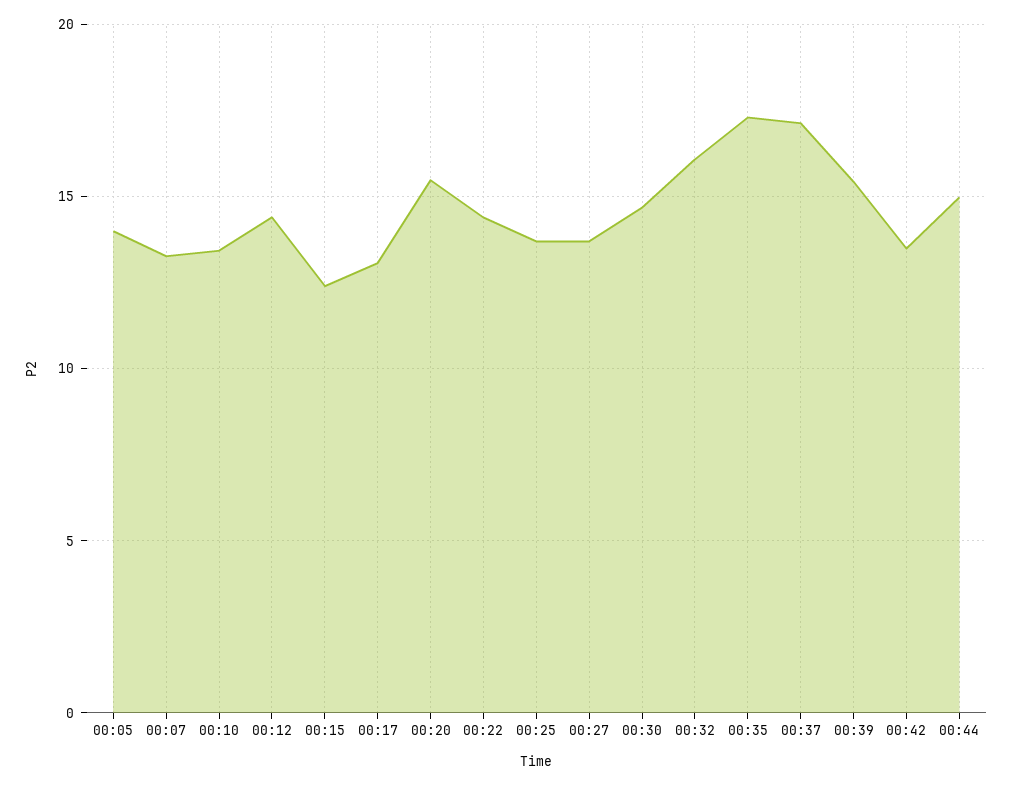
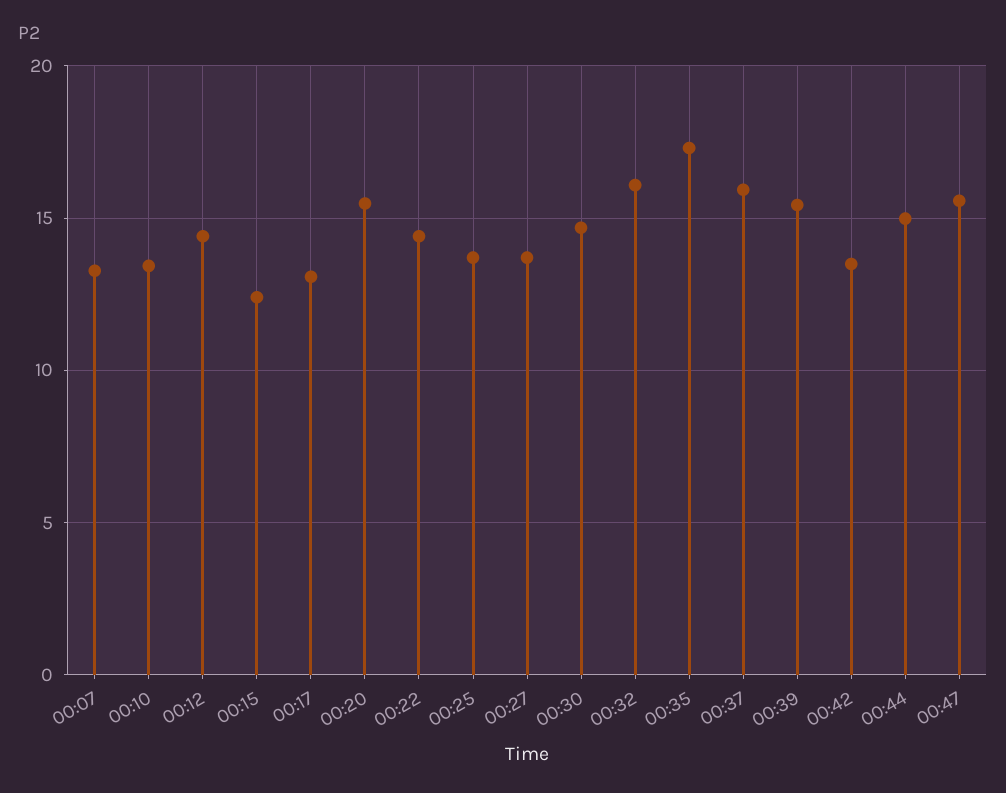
00:05: 14 -> none
00:37: 17 -> 16
00:47: none -> 15.5

